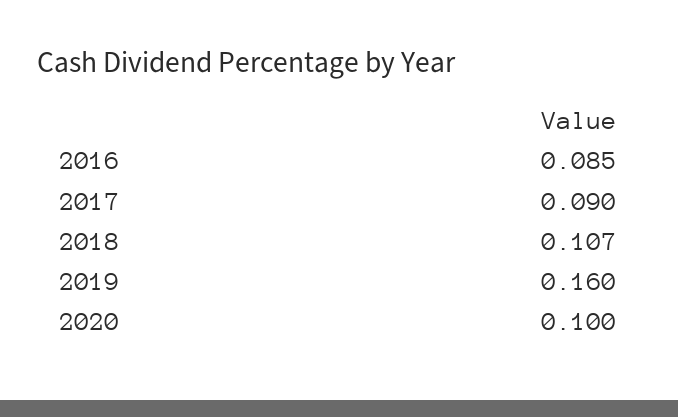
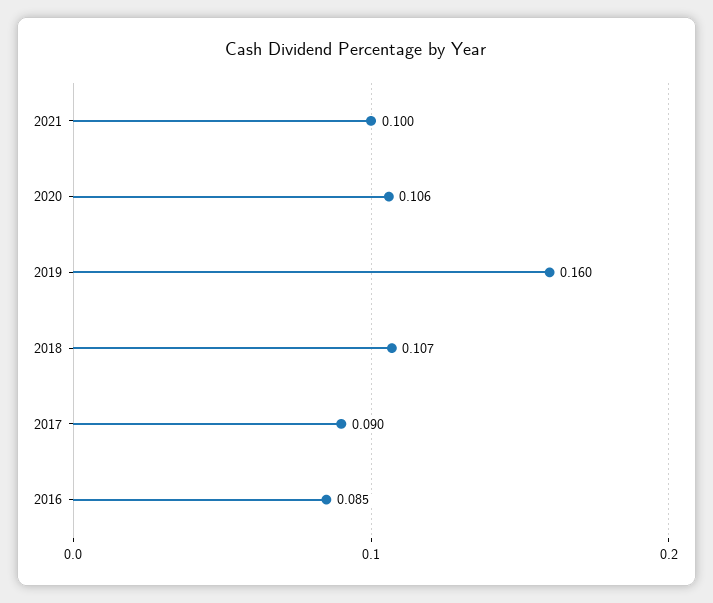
2020: 0.1 -> 0.106
2021: none -> 0.1

